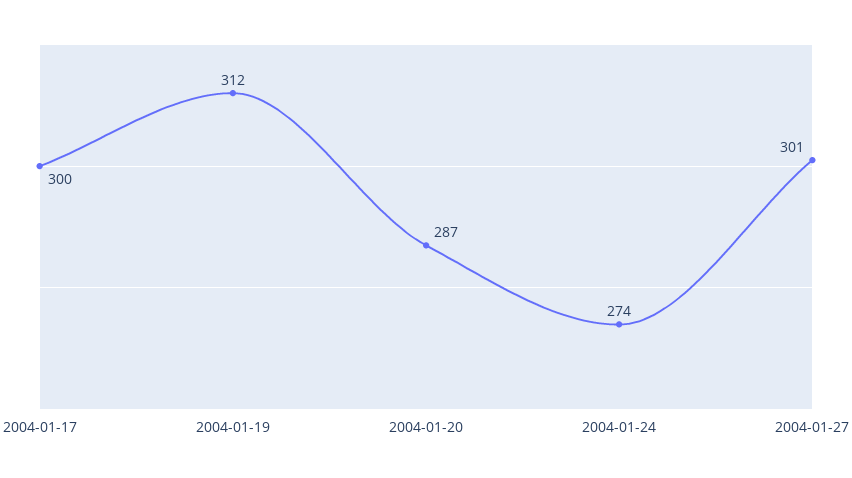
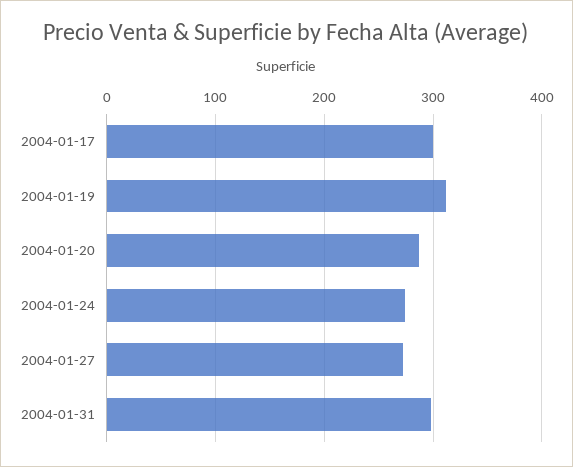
2004-01-27: 301 -> 270
2004-01-31: none -> 300

